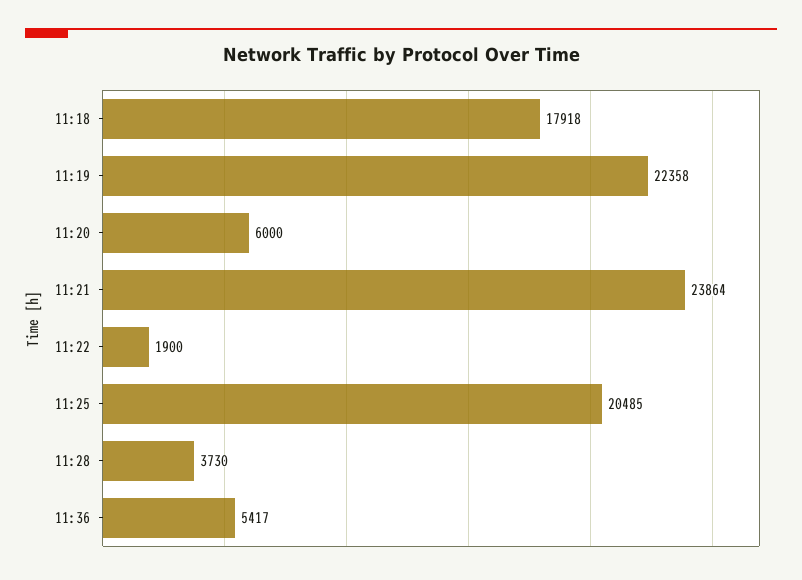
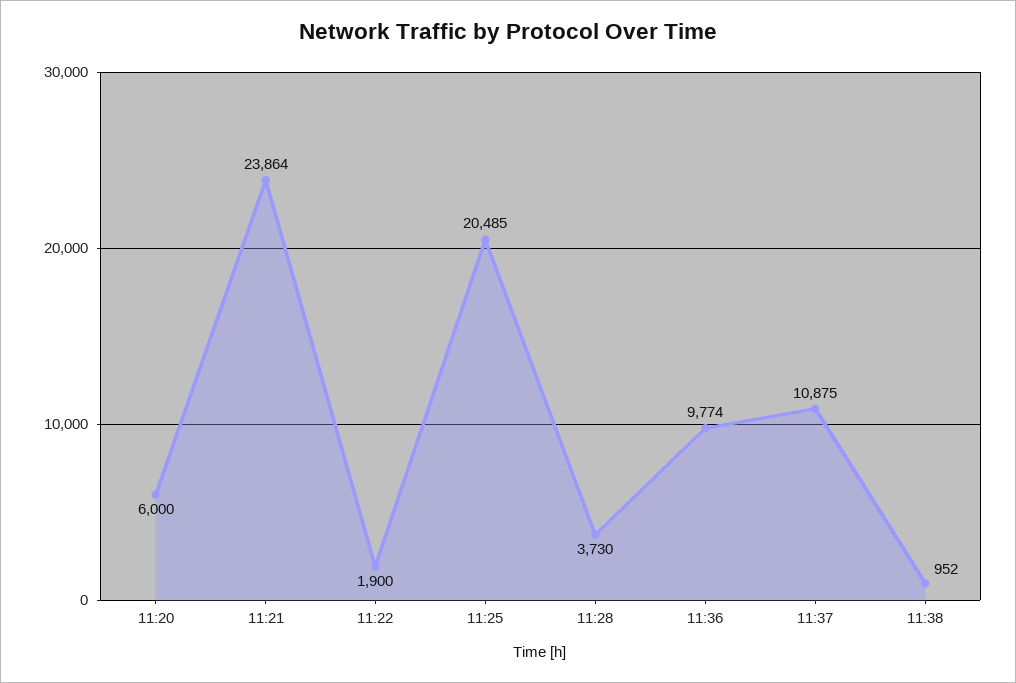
11:18: 17918 -> none
11:19: 22358 -> none
11:36: 5417 -> 9774
11:37: none -> 10875
11:38: none -> 952

